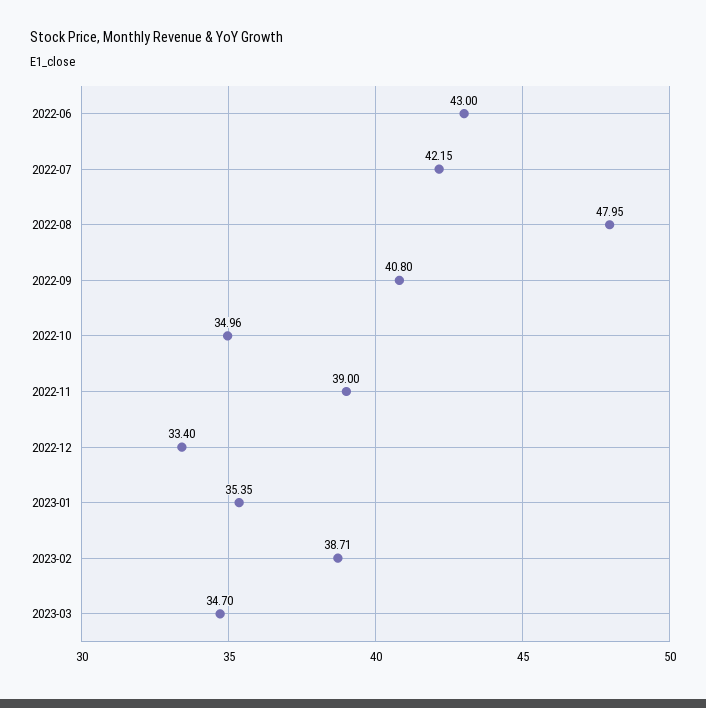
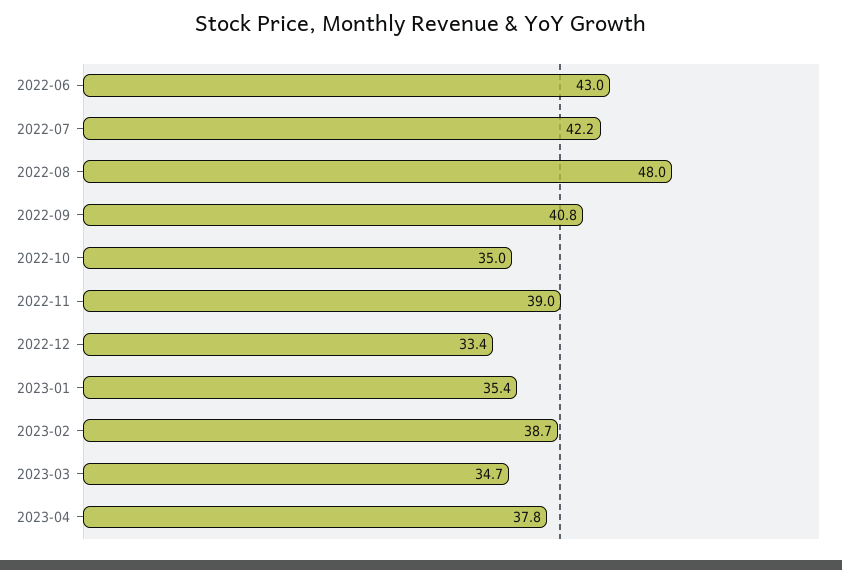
2023-04: none -> 37.8

